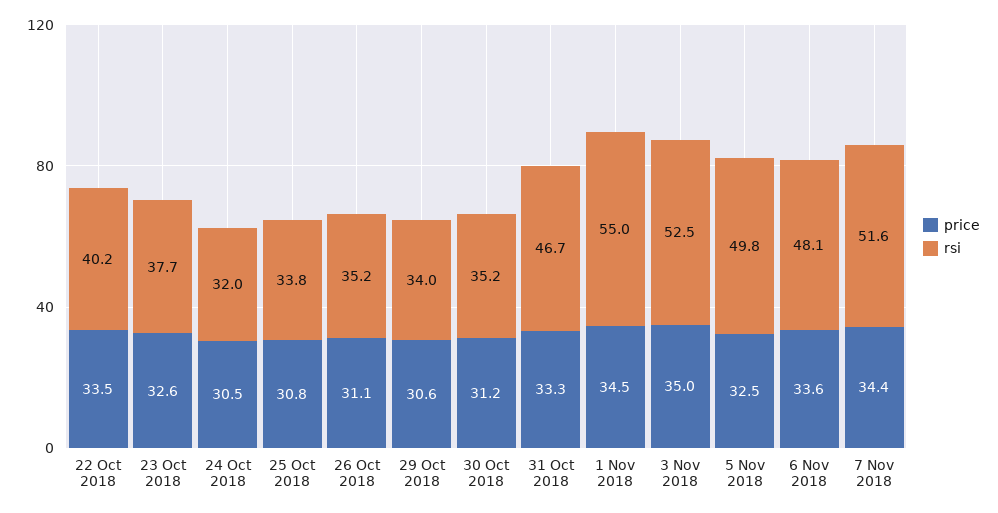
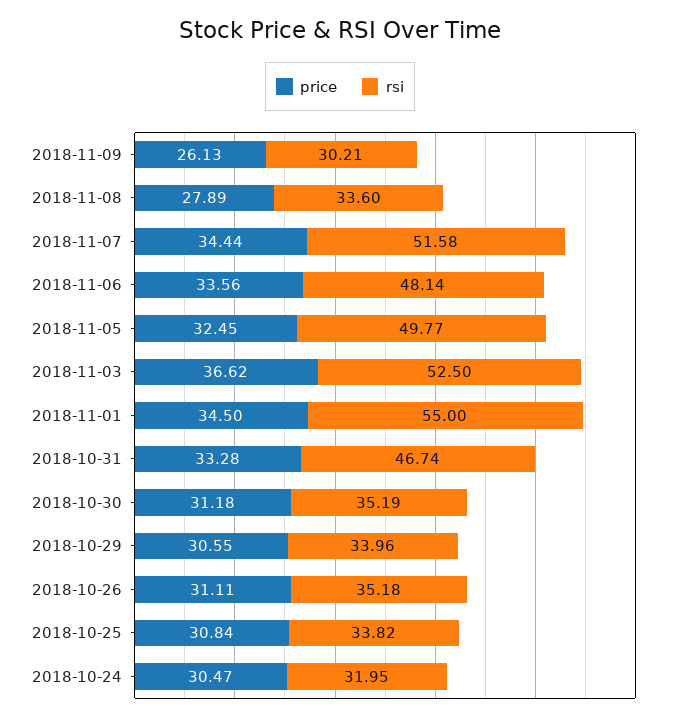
price, 22 Oct 2018: 33.5 -> none
rsi, 22 Oct 2018: 40.2 -> none
price, 23 Oct 2018: 32.6 -> none
rsi, 23 Oct 2018: 37.7 -> none
price, 3 Nov 2018: 35 -> 36.62
price, 2018-11-09: none -> 26.13
rsi, 2018-11-09: none -> 30.21
price, 2018-11-08: none -> 27.89
rsi, 2018-11-08: none -> 33.6

